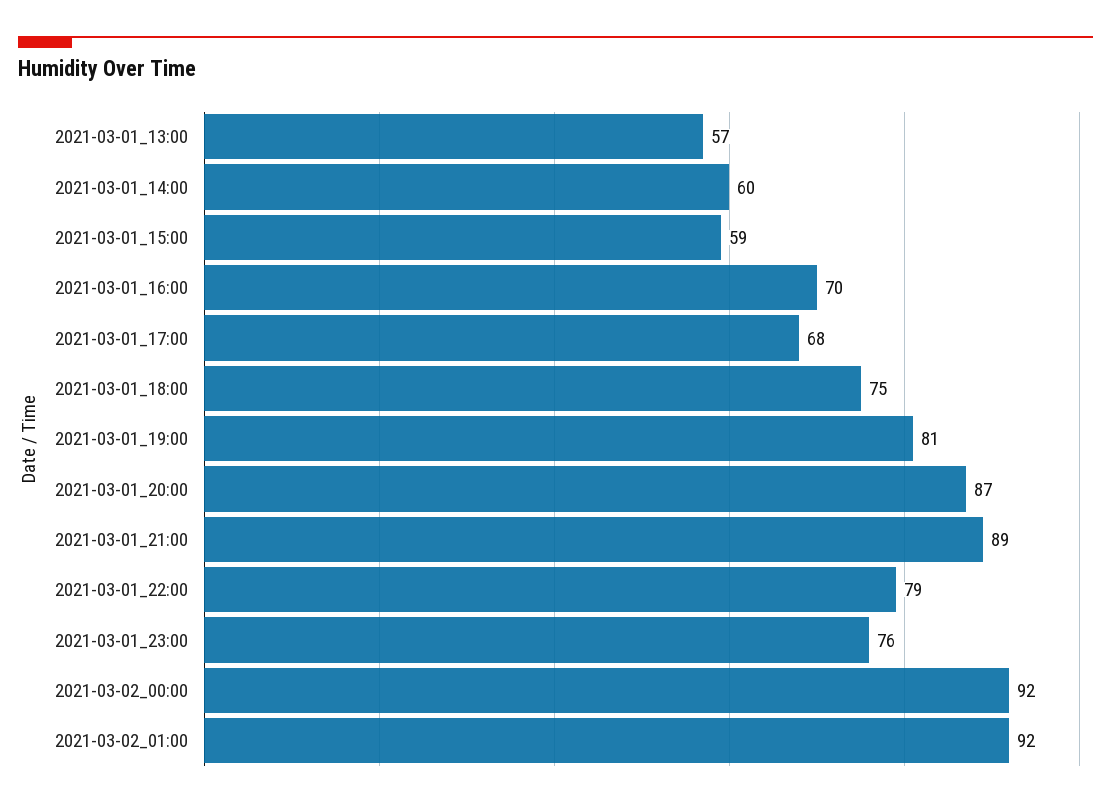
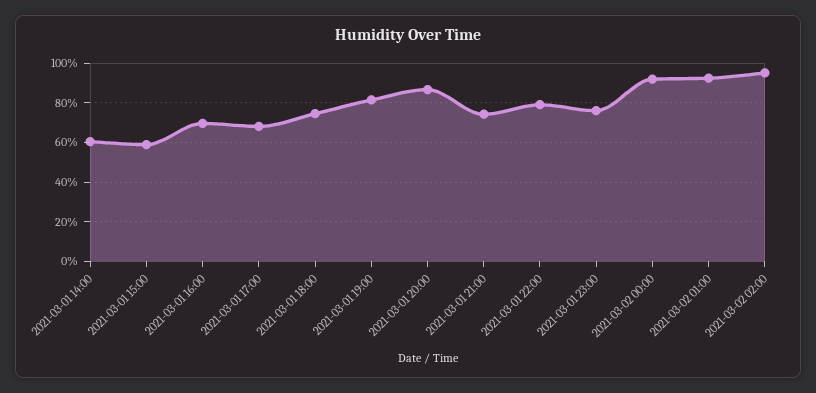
2021-03-01_13:00: 57 -> none
2021-03-01_21:00: 89 -> 75
2021-03-02 02:00: none -> 95

